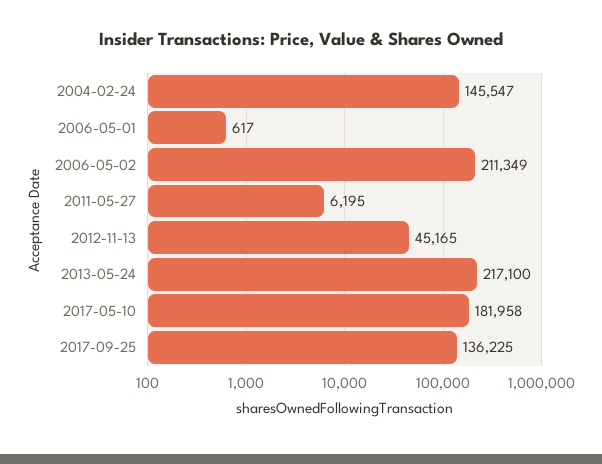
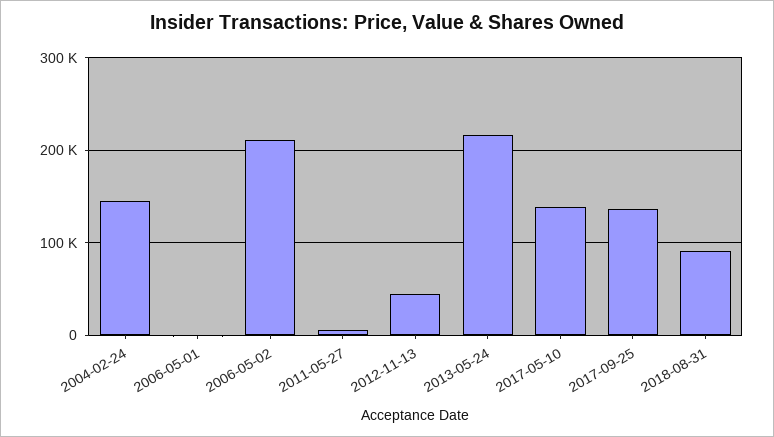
2017-05-10: 181958 -> 140000
2018-08-31: none -> 90000

